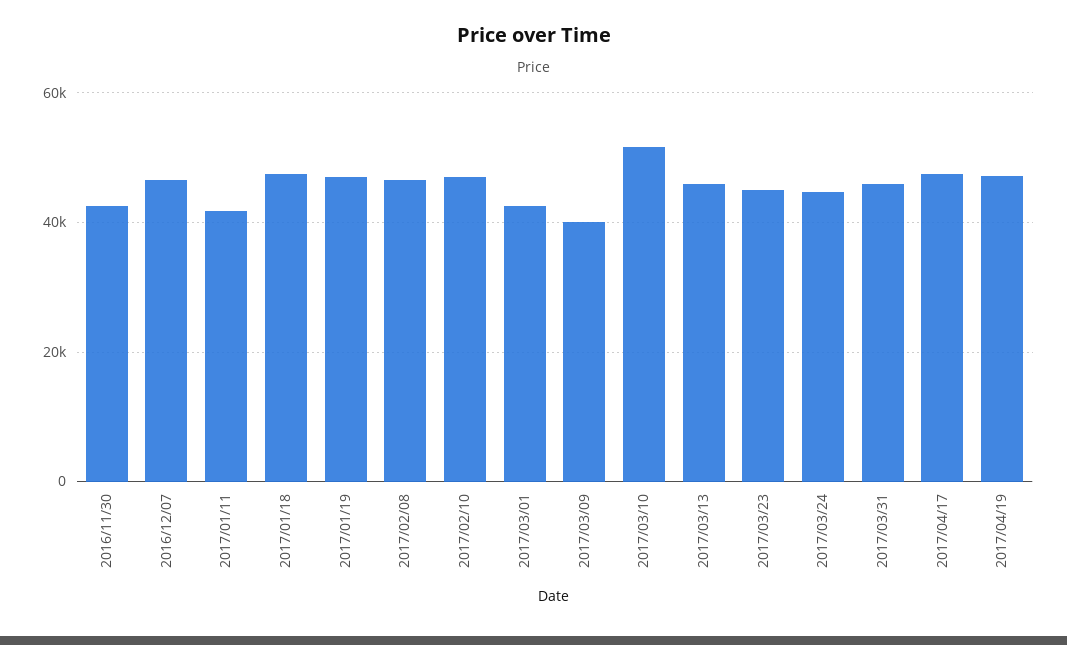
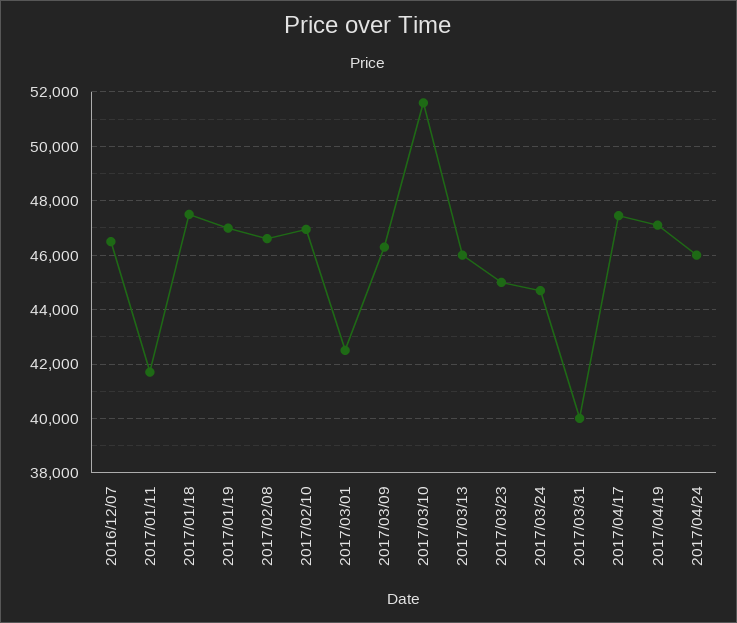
2016/11/30: 42000 -> none
2017/03/09: 40000 -> 46250
2017/03/31: 46000 -> 40000
2017/04/24: none -> 46000

